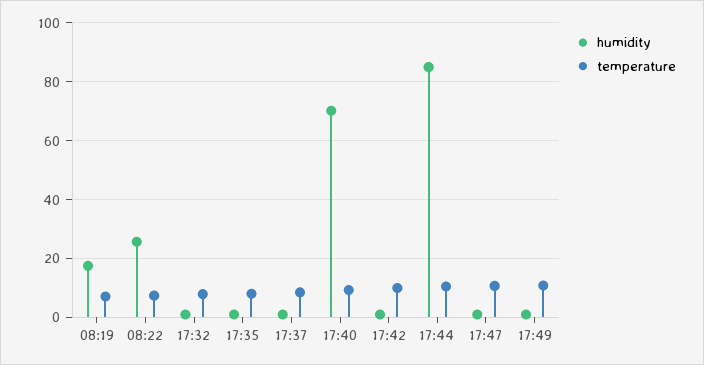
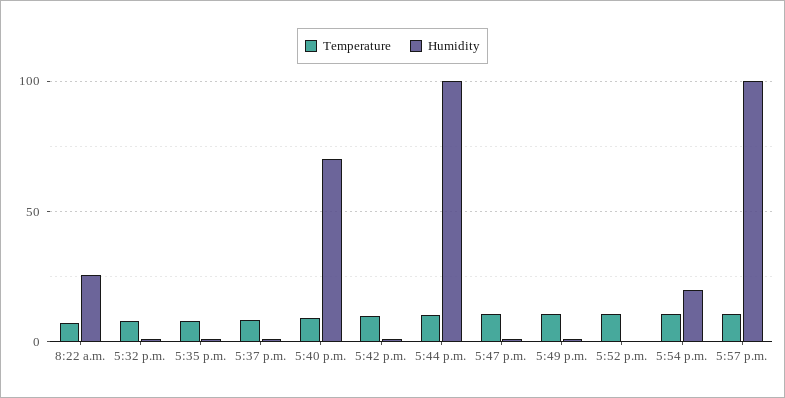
humidity, 08:19: 17.5 -> none
temperature, 08:19: 7.5 -> none
humidity, 17:44: 85 -> 100
temperature, 5:52 p.m.: none -> 10
humidity, 5:52 p.m.: none -> 0
temperature, 5:54 p.m.: none -> 10
humidity, 5:54 p.m.: none -> 20
temperature, 5:57 p.m.: none -> 10
humidity, 5:57 p.m.: none -> 100

